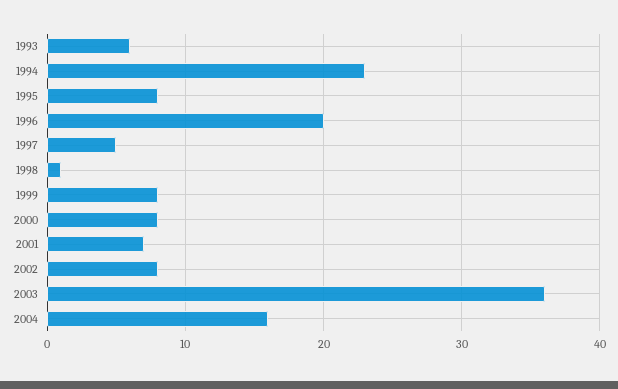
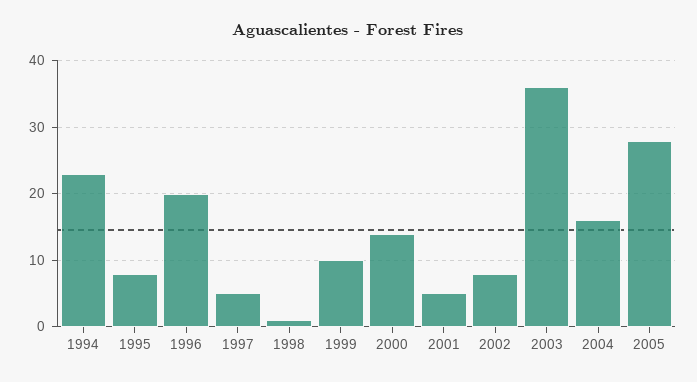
1993: 6 -> none
1999: 8 -> 10
2000: 8 -> 14
2001: 7 -> 5
2005: none -> 28

